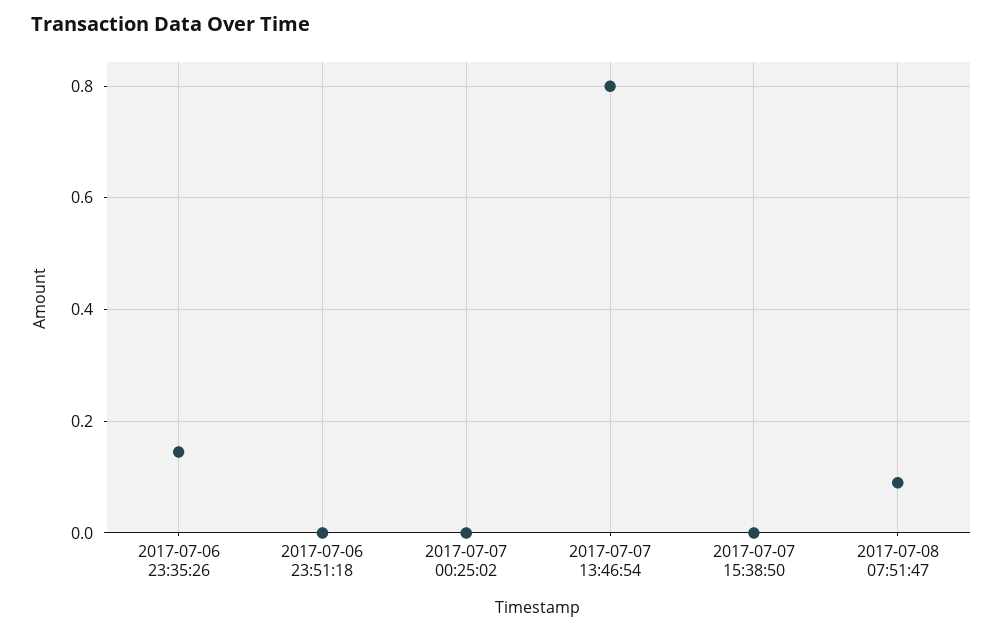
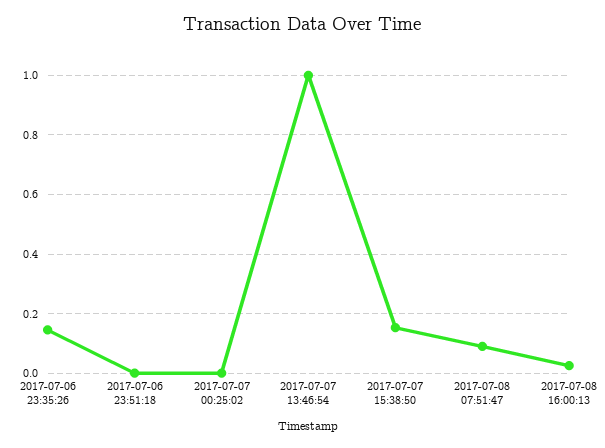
2017-07-07 13:46:54: 0.8 -> 1
2017-07-07 15:38:50: 0 -> 0.15
2017-07-08 16:00:13: none -> 0.025

